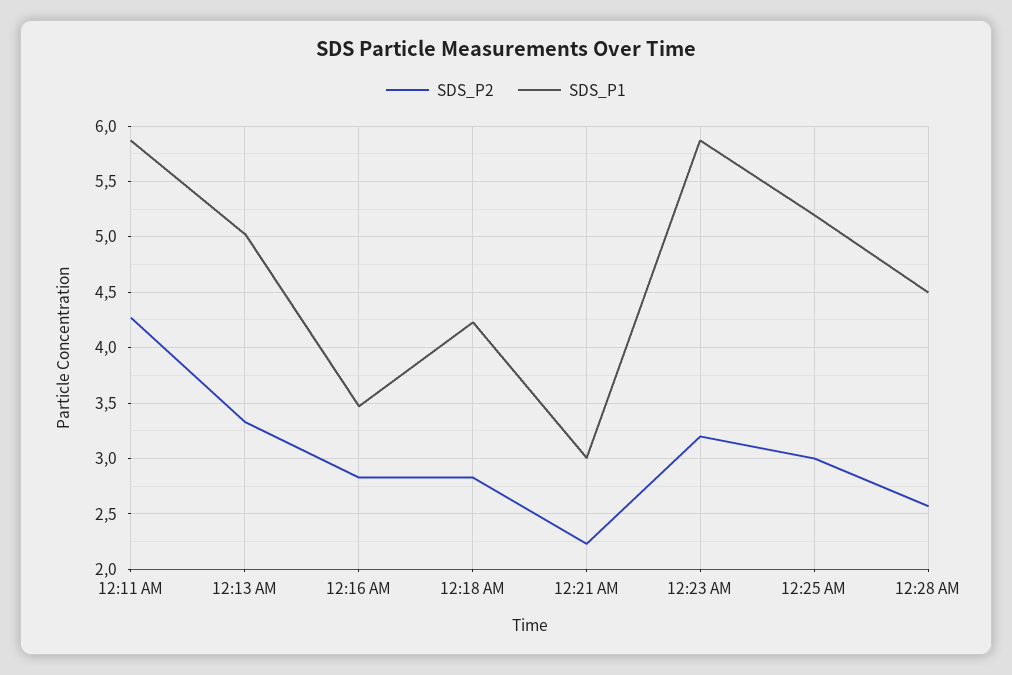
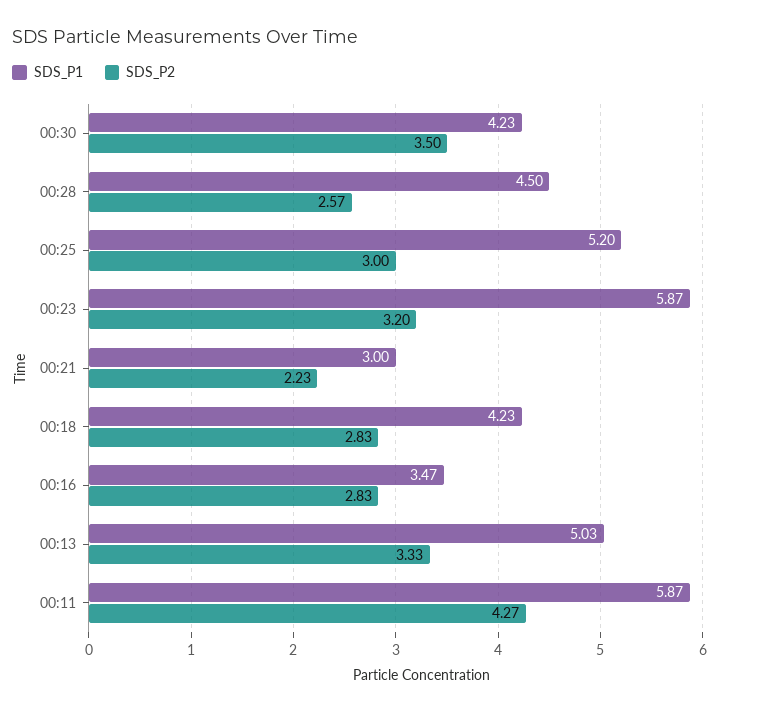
SDS_P1, 00:30: none -> 4.23
SDS_P2, 00:30: none -> 3.5

